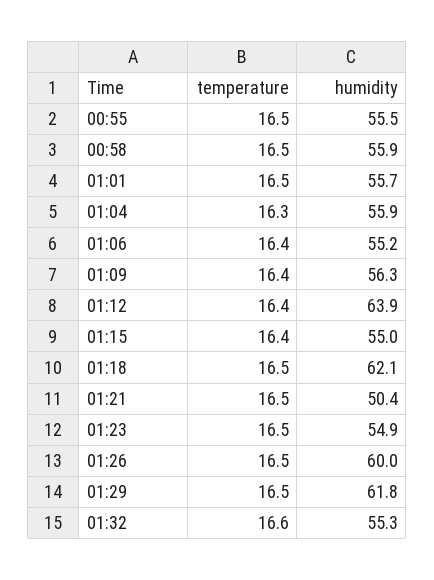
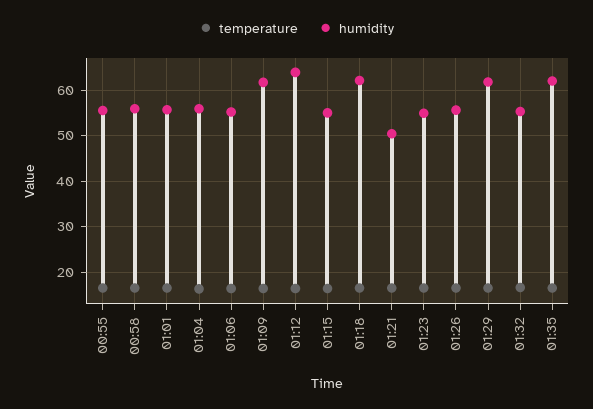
humidity, 01:09: 56.3 -> 62
humidity, 01:26: 60 -> 56
temperature, 01:35: none -> 16
humidity, 01:35: none -> 62

